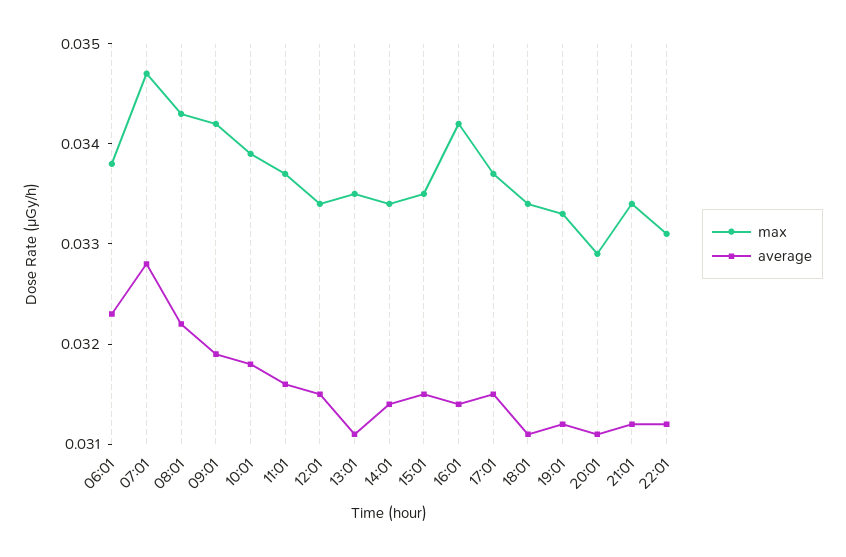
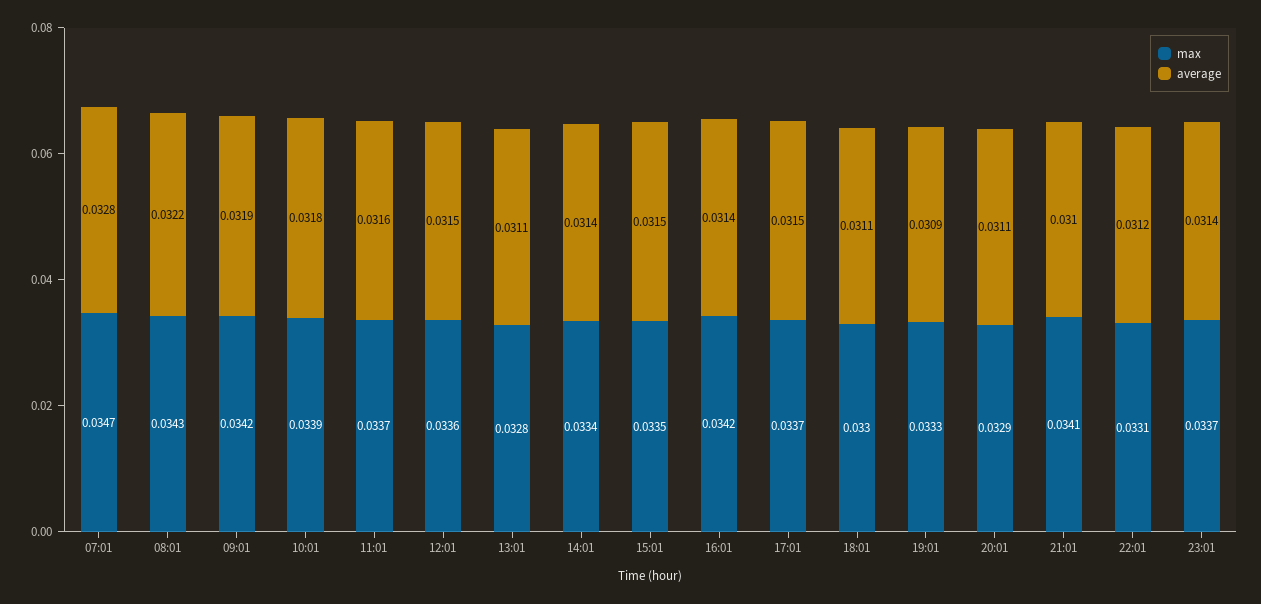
max, 06:01: 0.0338 -> none
average, 06:01: 0.0323 -> none
max, 12:01: 0.0334 -> 0.0336
max, 13:01: 0.0335 -> 0.0328
max, 18:01: 0.0334 -> 0.033
average, 19:01: 0.0312 -> 0.0309
max, 21:01: 0.0334 -> 0.0341
average, 21:01: 0.0312 -> 0.031
max, 23:01: none -> 0.0337
average, 23:01: none -> 0.0314

